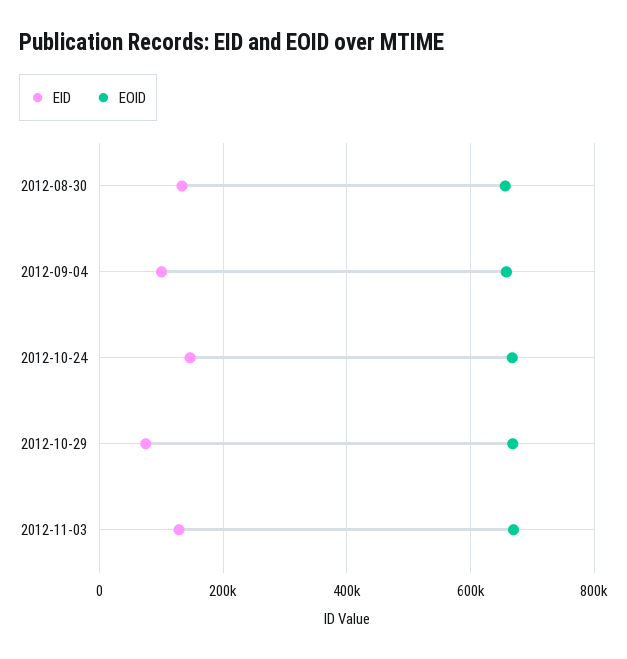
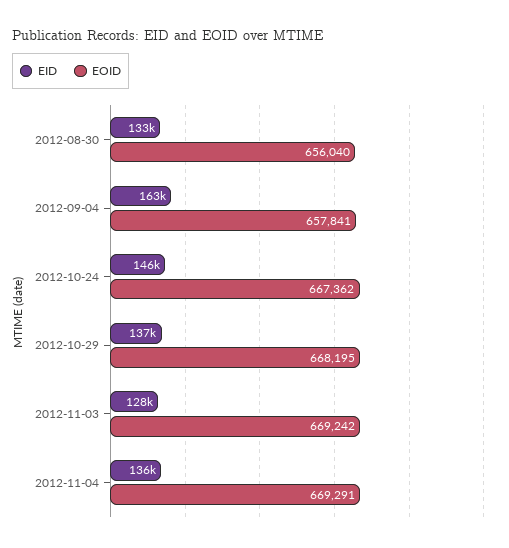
EID, 2012-09-04: 100000 -> 163000
EID, 2012-10-29: 80000 -> 137000
EID, 2012-11-04: none -> 136000
EOID, 2012-11-04: none -> 669291

